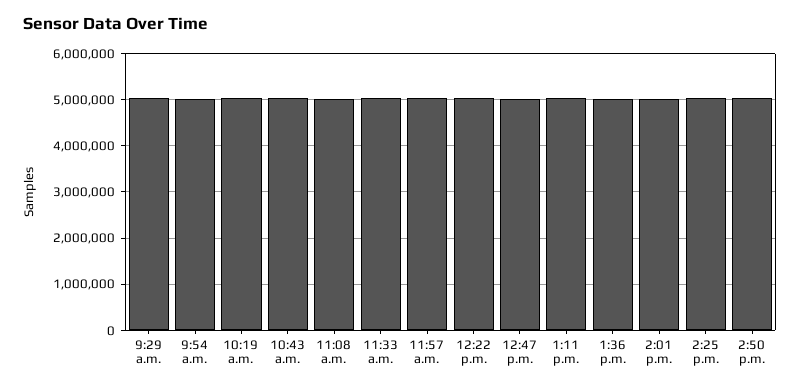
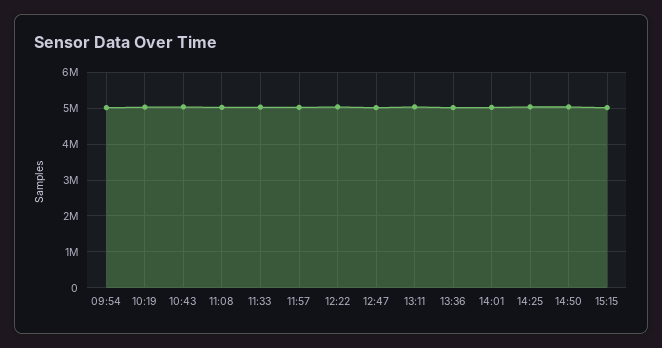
9:29 a.m.: 5000000 -> none
15:15: none -> 5000000

